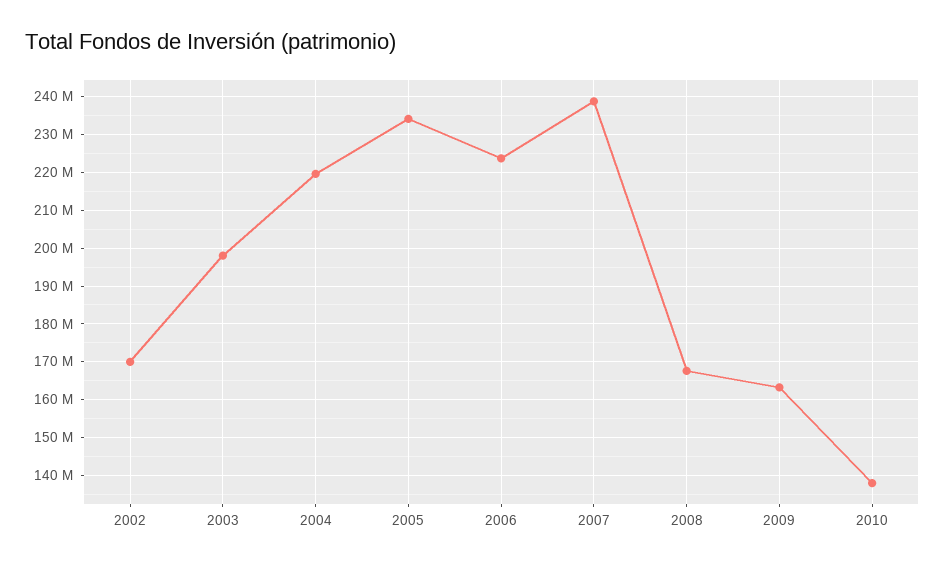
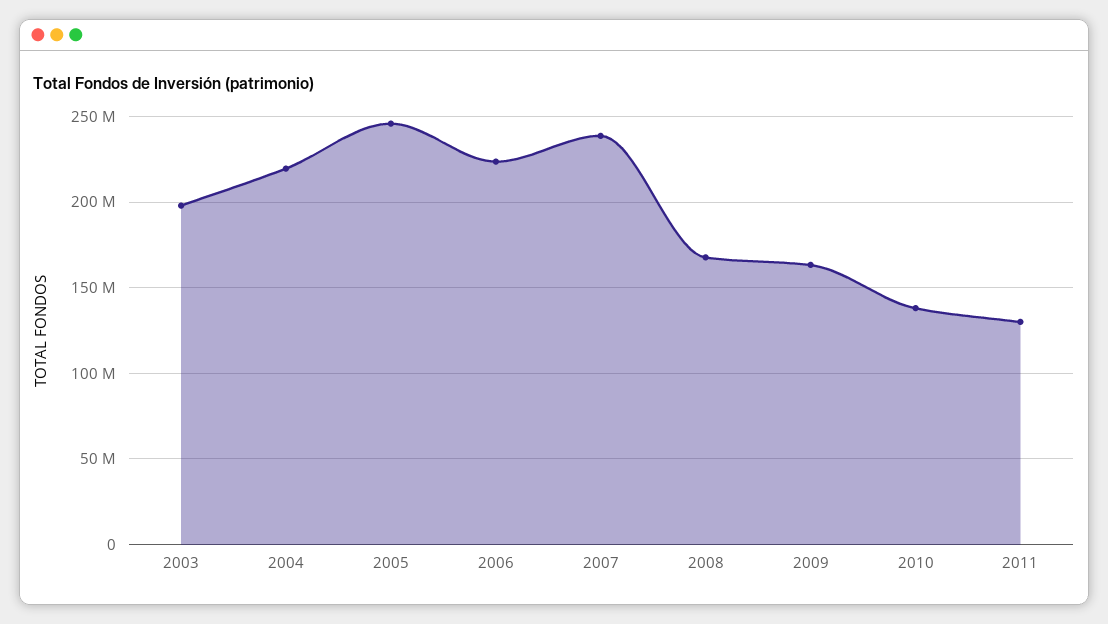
2002: 170000000 -> none
2005: 234000000 -> 245000000
2011: none -> 130000000

